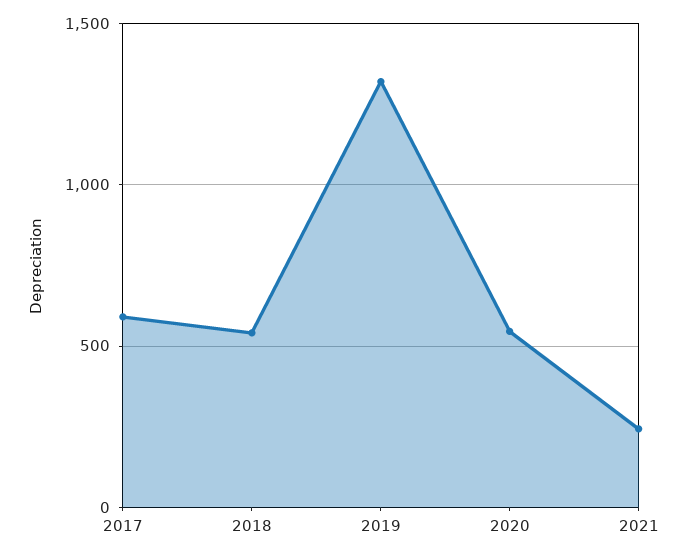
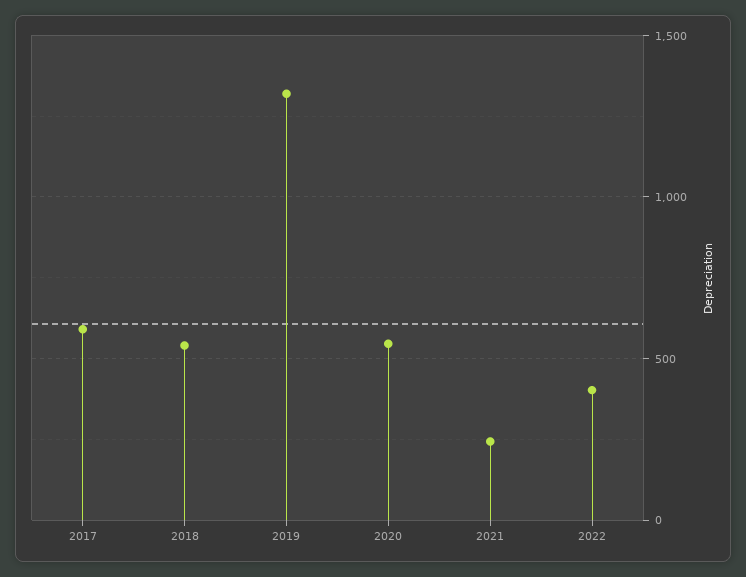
2022: none -> 400

